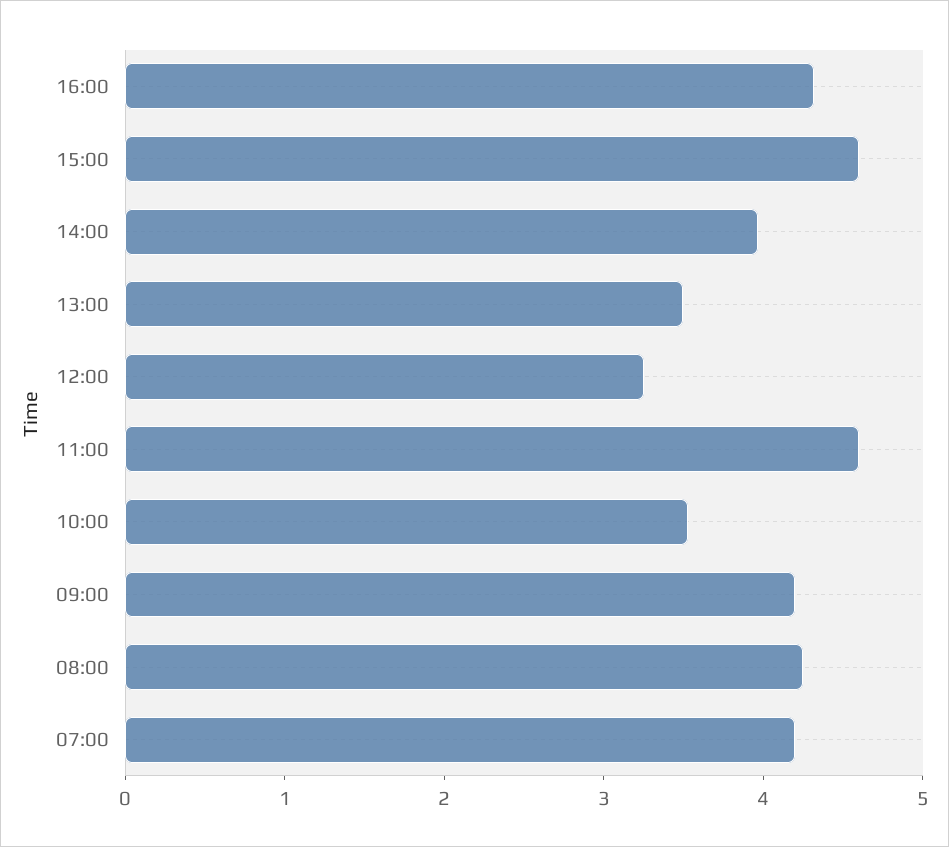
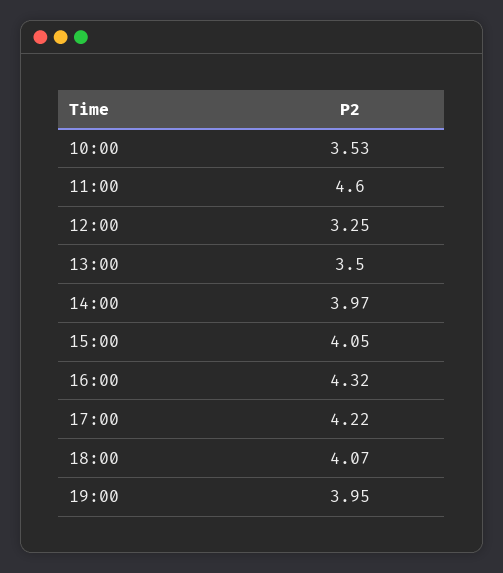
15:00: 4.6 -> 4.05
09:00: 4.2 -> none
08:00: 4.2 -> none
07:00: 4.2 -> none
17:00: none -> 4.22
18:00: none -> 4.07
19:00: none -> 3.95

